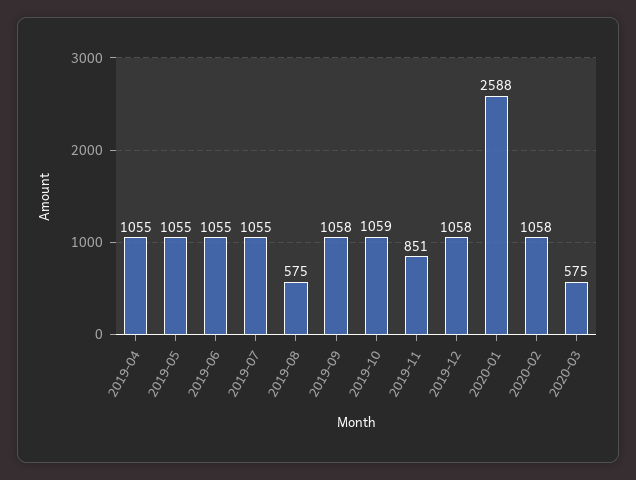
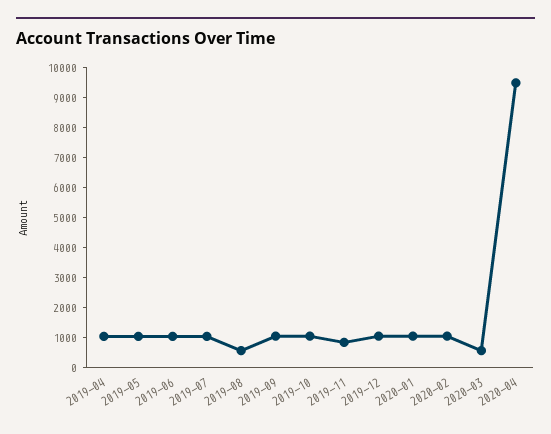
2020-01: 2588 -> 1000
2020-04: none -> 9500

